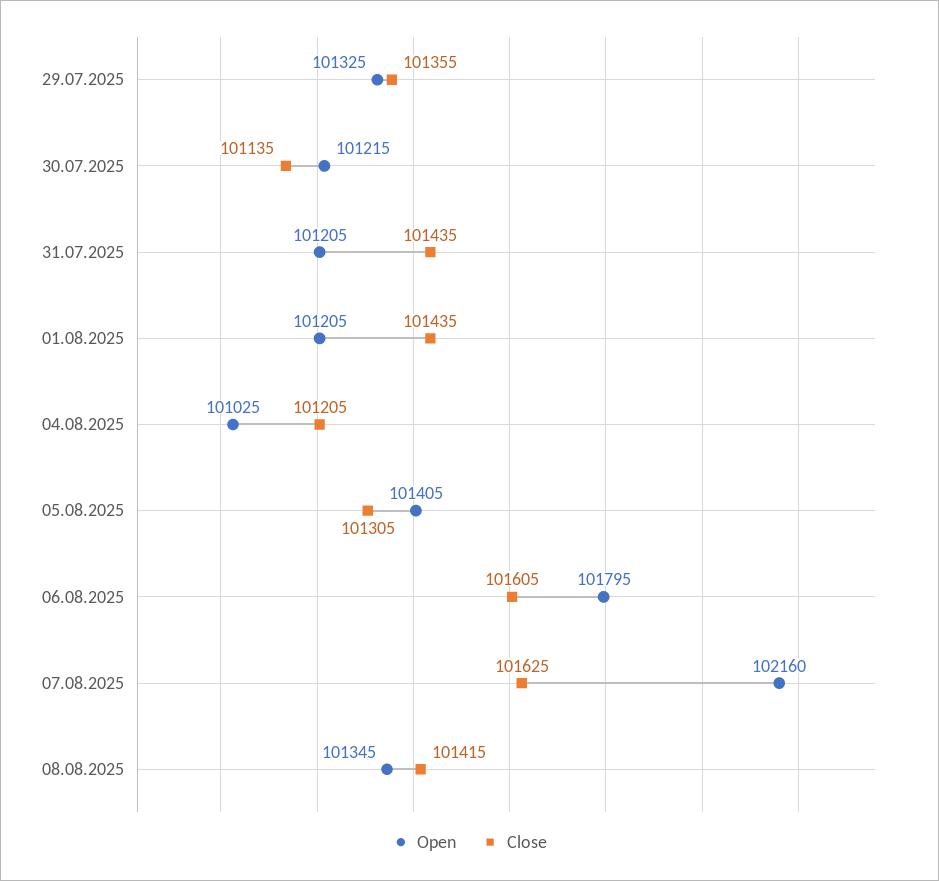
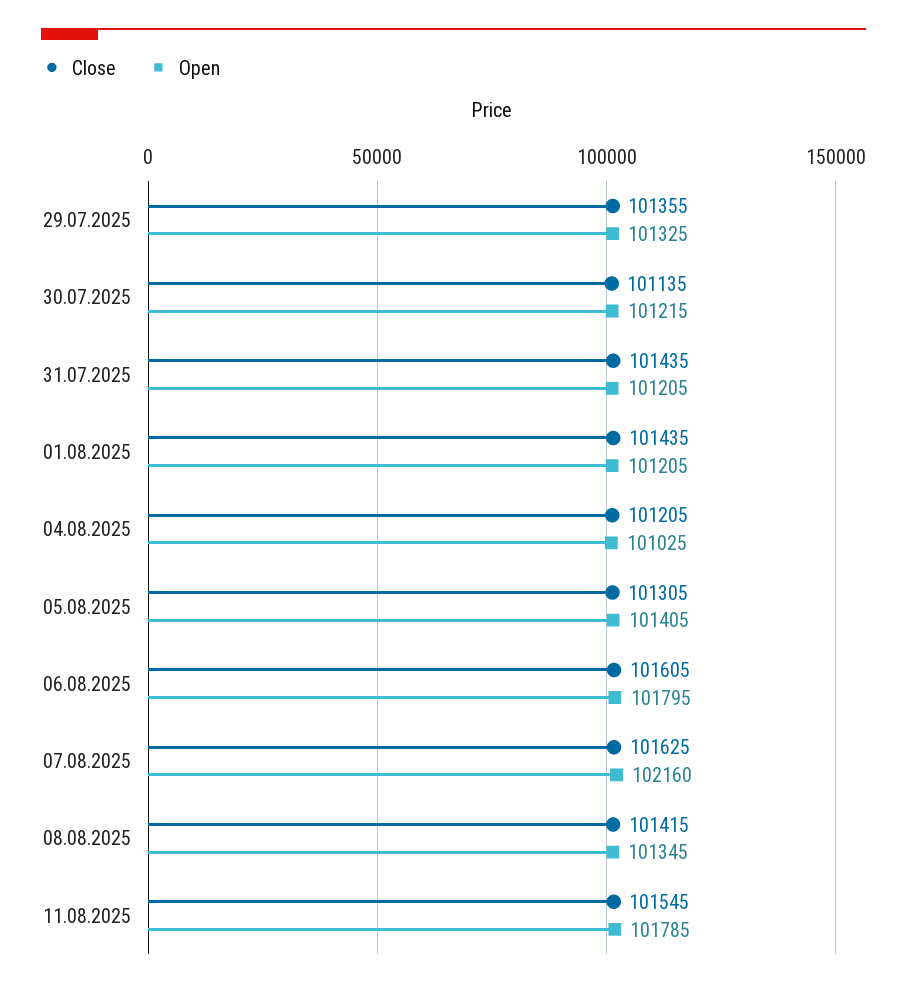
Close, 11.08.2025: none -> 101545
Open, 11.08.2025: none -> 101785

